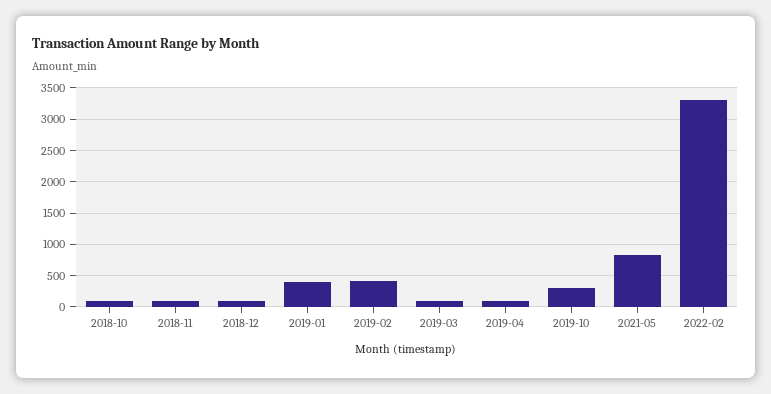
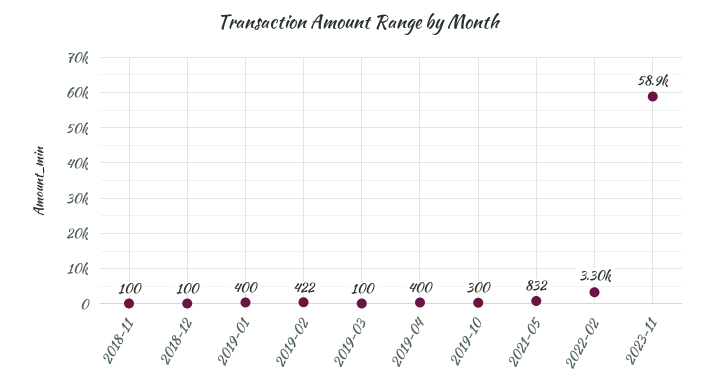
2018-10: 100 -> none
2019-04: 100 -> 400
2023-11: none -> 58900

